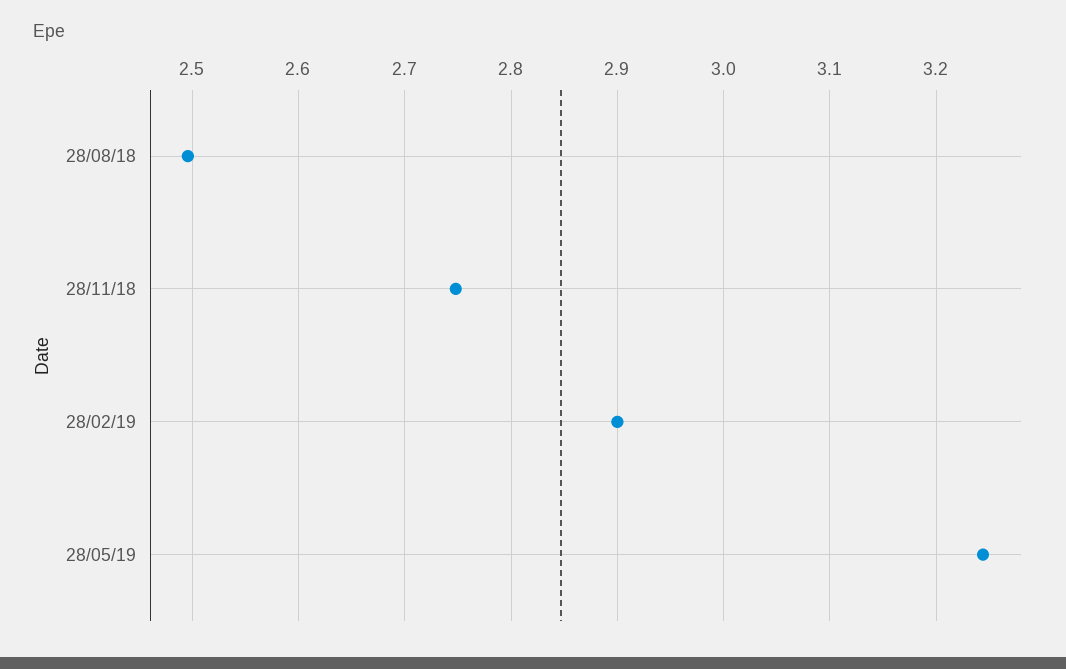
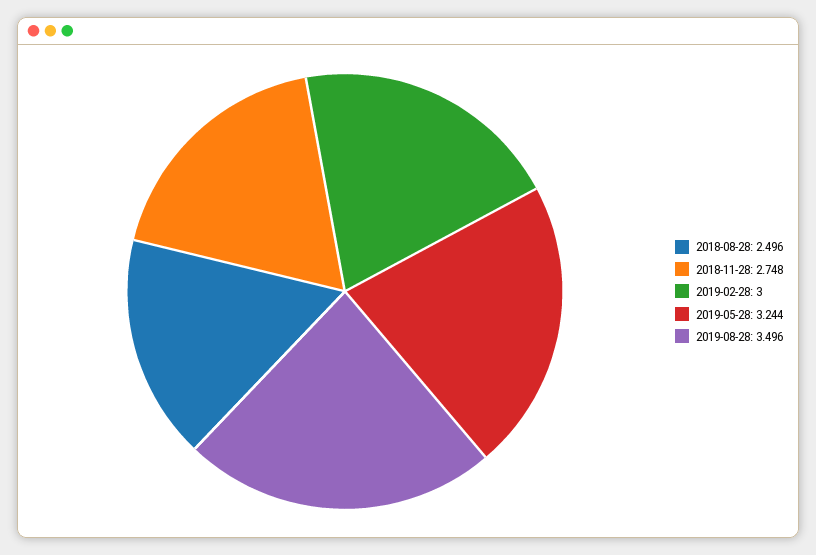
28/02/19: 2.9 -> 3
2019-08-28: none -> 3.496

